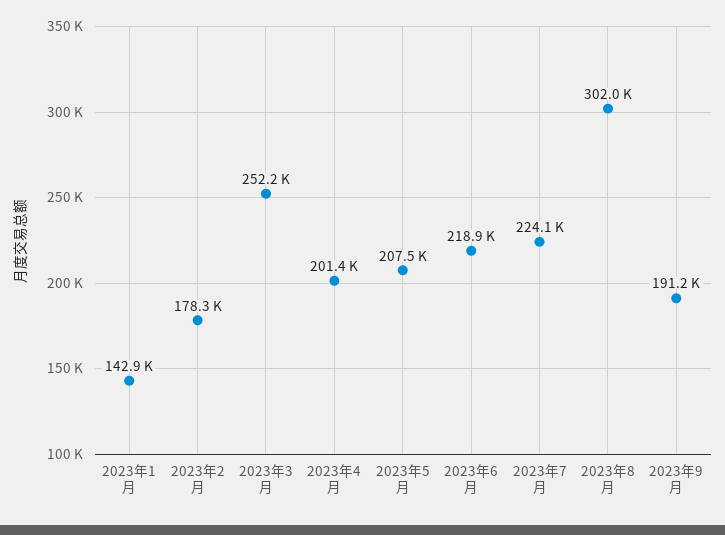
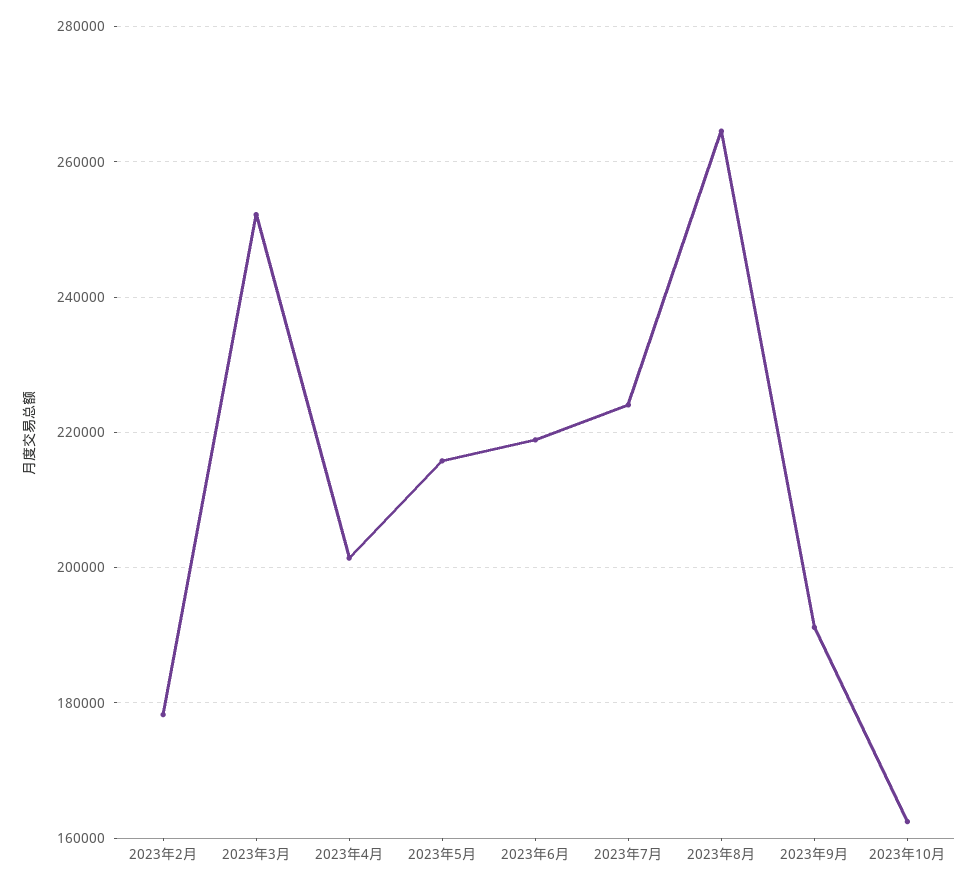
2023年1月: 142900 -> none
2023年5月: 207500 -> 216000
2023年8月: 302000 -> 264000
2023年10月: none -> 162000

